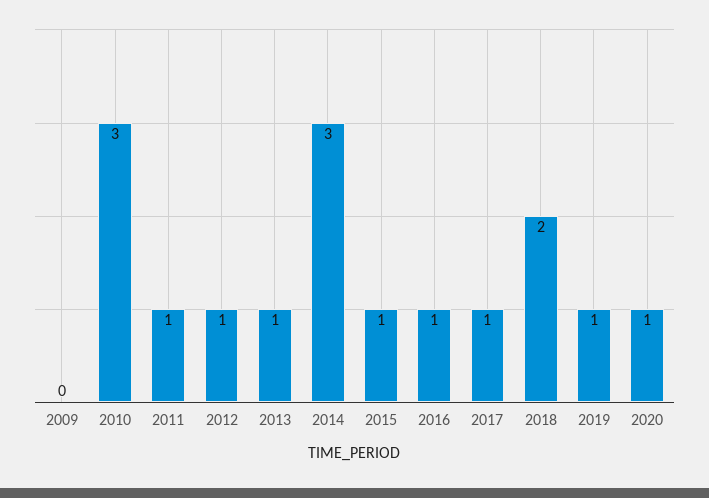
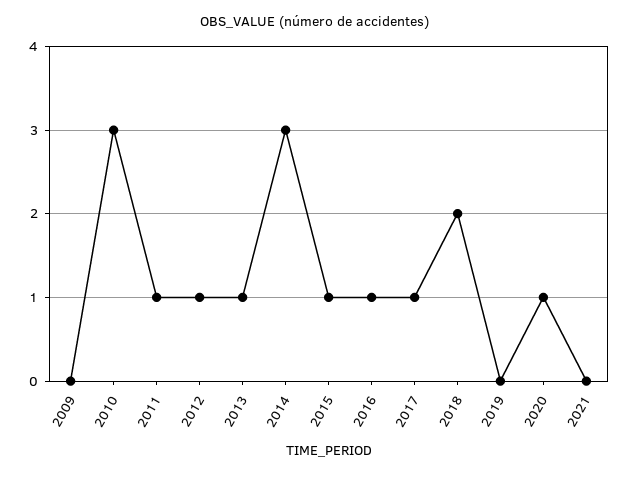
2019: 1 -> 0
2021: none -> 0

